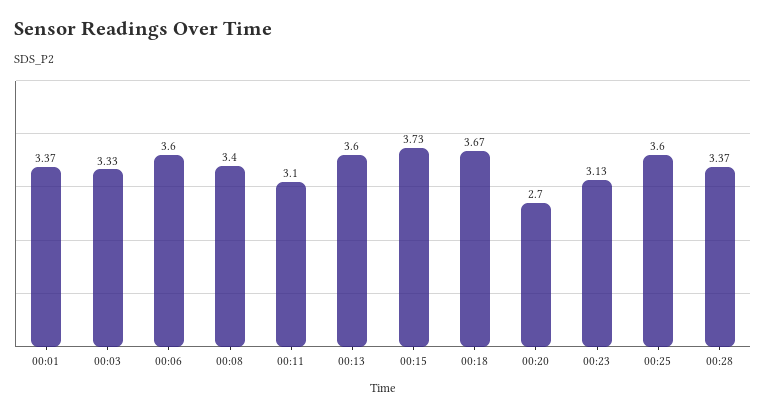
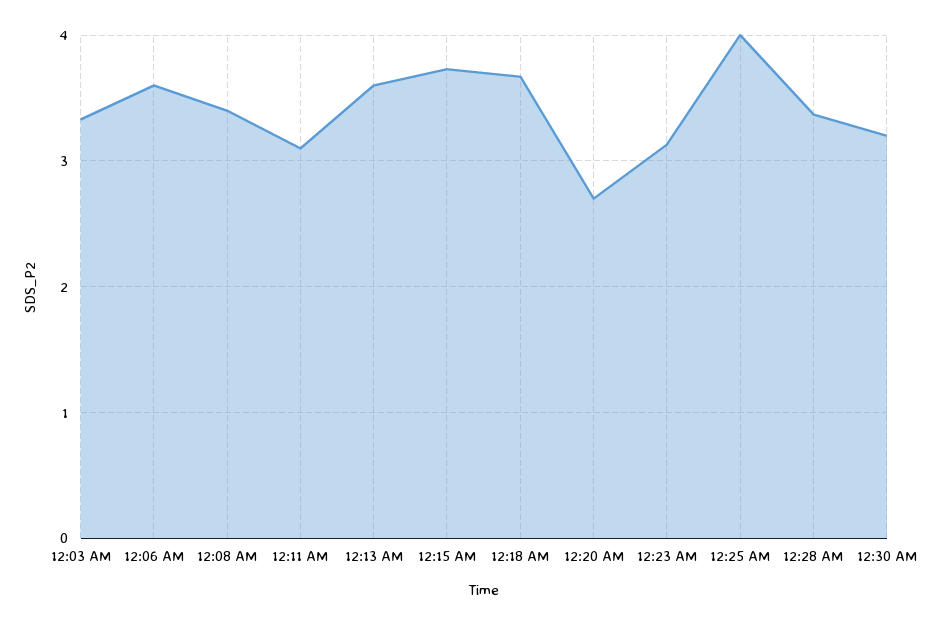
00:01: 3.37 -> none
00:25: 3.6 -> 4
12:30 AM: none -> 3.2

